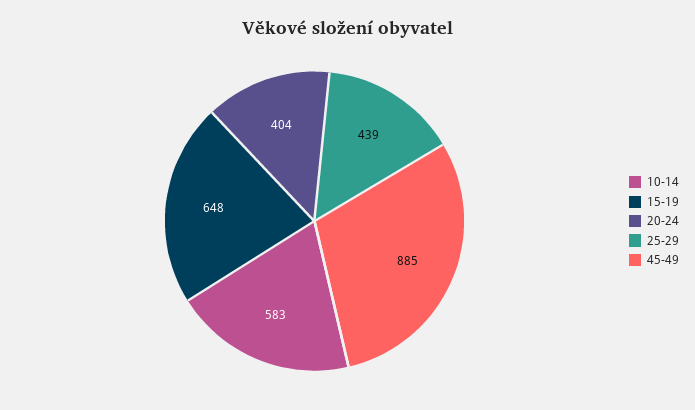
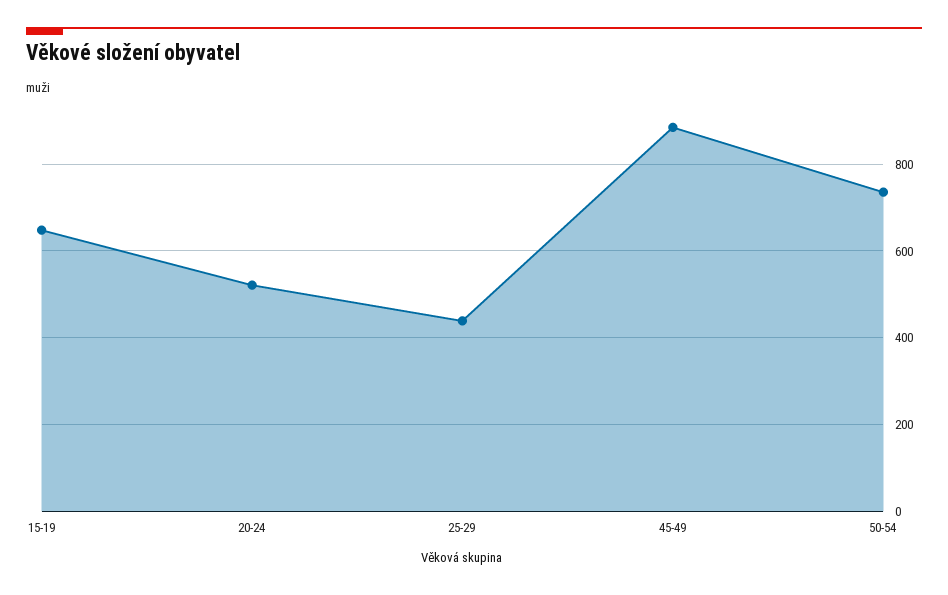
10-14: 583 -> none
20-24: 404 -> 520
50-54: none -> 740

